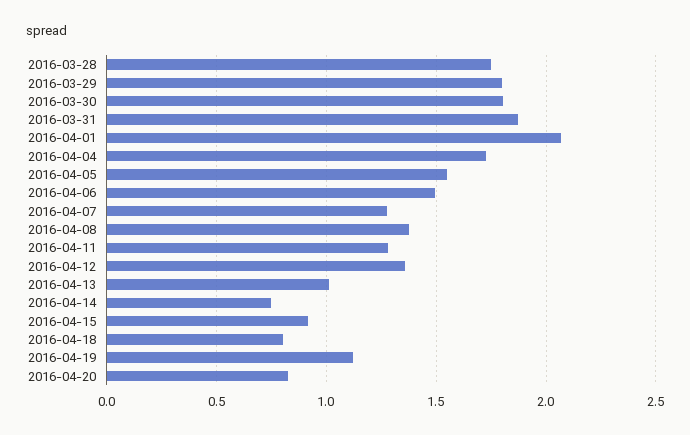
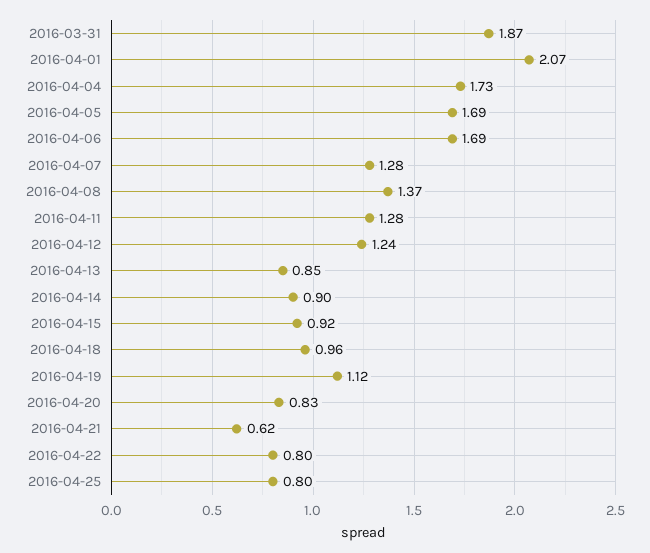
2016-03-28: 1.75 -> none
2016-03-29: 1.8 -> none
2016-03-30: 1.8 -> none
2016-04-05: 1.55 -> 1.69
2016-04-06: 1.5 -> 1.69
2016-04-12: 1.35 -> 1.24
2016-04-13: 1 -> 0.85
2016-04-14: 0.75 -> 0.9
2016-04-18: 0.8 -> 0.96
2016-04-21: none -> 0.62
2016-04-22: none -> 0.8
2016-04-25: none -> 0.8

